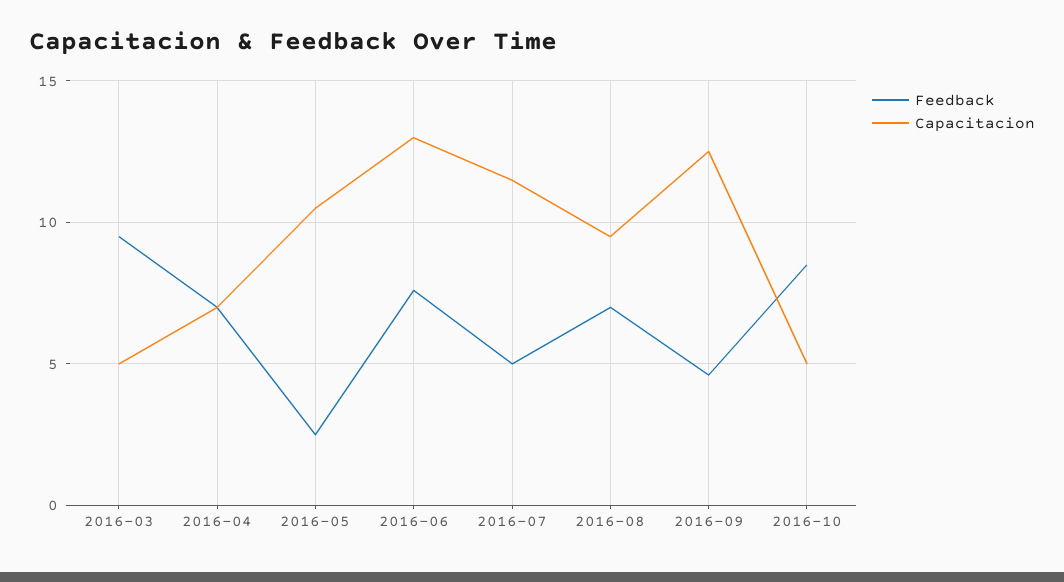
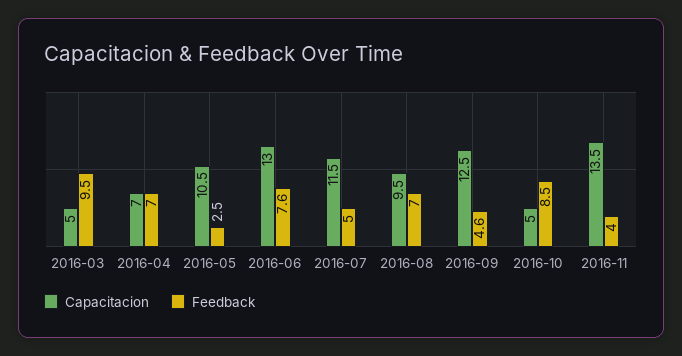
Capacitacion, 2016-11: none -> 13.5
Feedback, 2016-11: none -> 4

